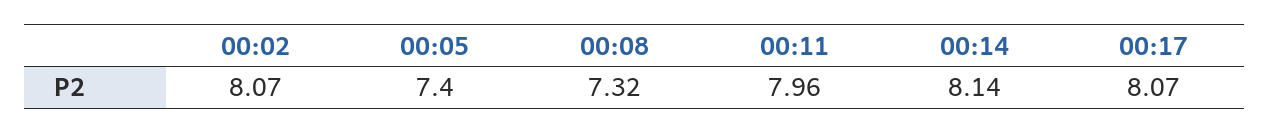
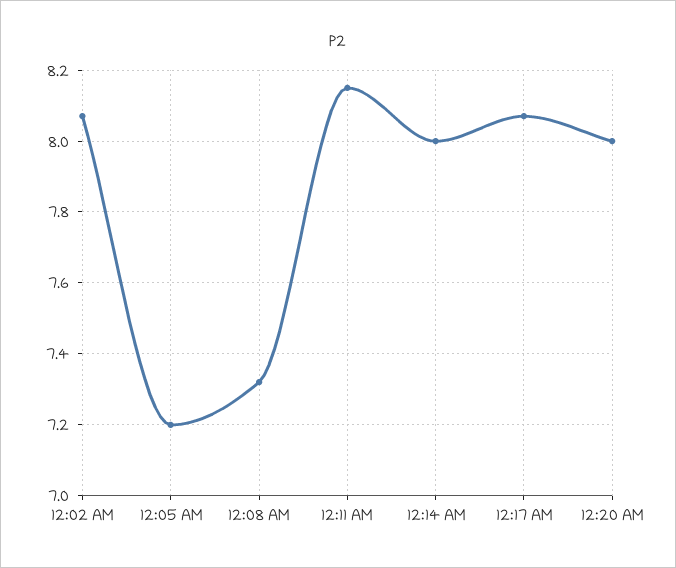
00:05: 7.4 -> 7.2
00:11: 7.96 -> 8.15
00:14: 8.14 -> 8
12:20 AM: none -> 8

